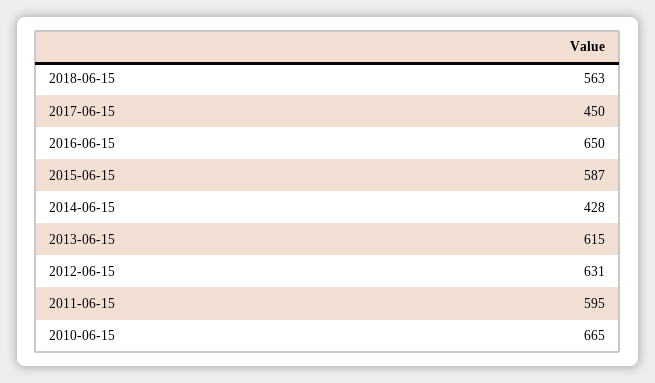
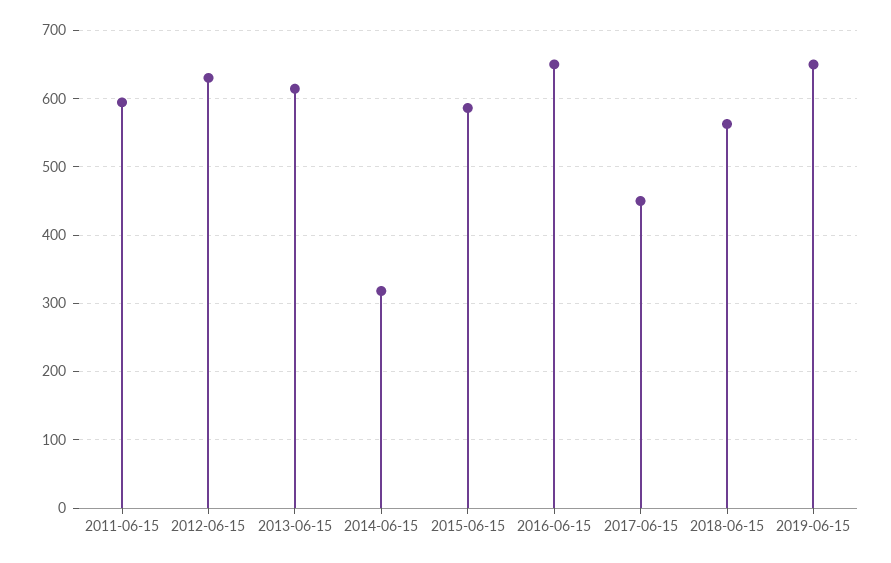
2014-06-15: 428 -> 320
2010-06-15: 665 -> none
2019-06-15: none -> 650

